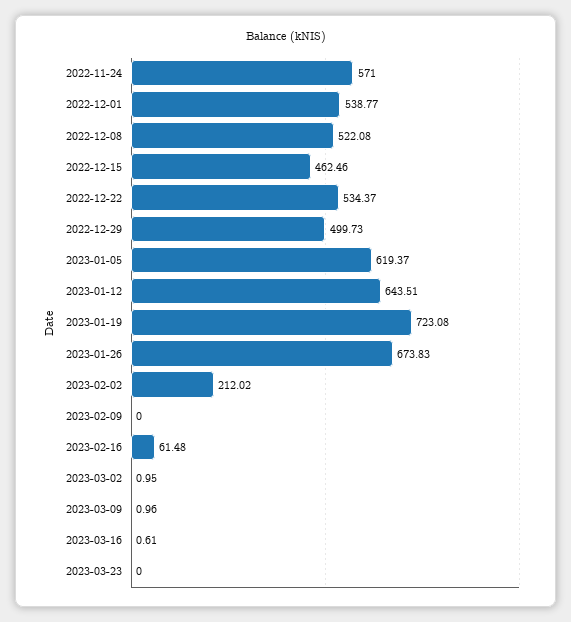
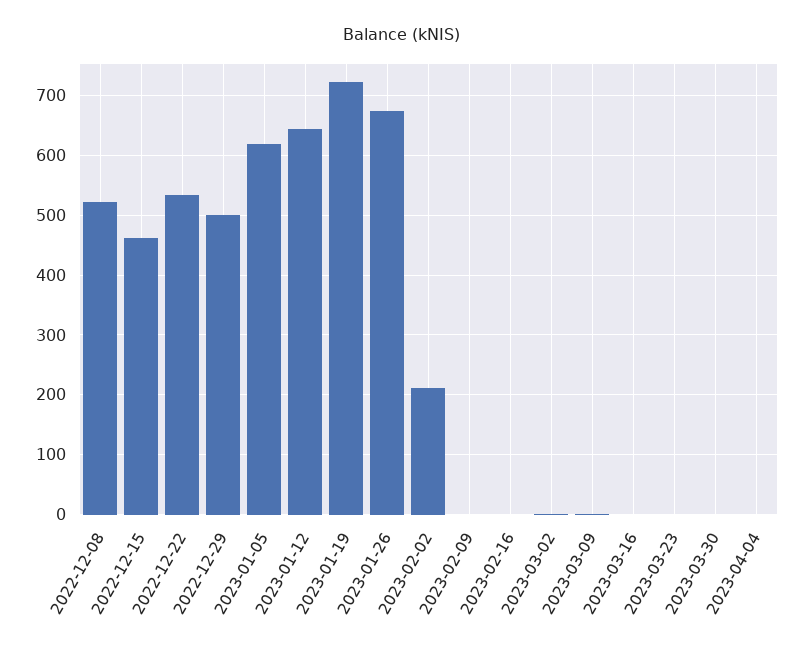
2022-11-24: 571 -> none
2022-12-01: 538.77 -> none
2023-02-16: 61.48 -> 0
2023-03-30: none -> 0
2023-04-04: none -> 0

